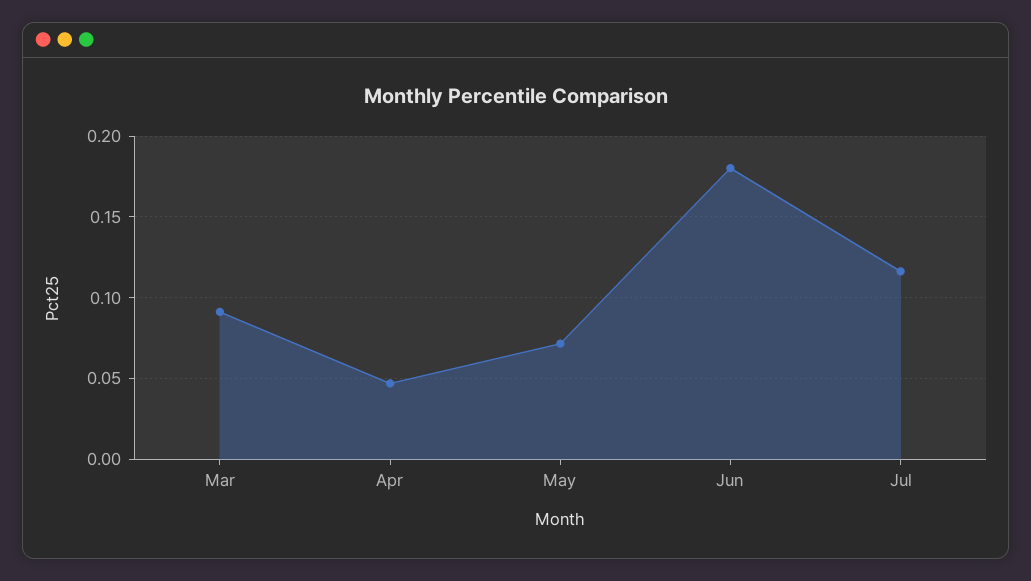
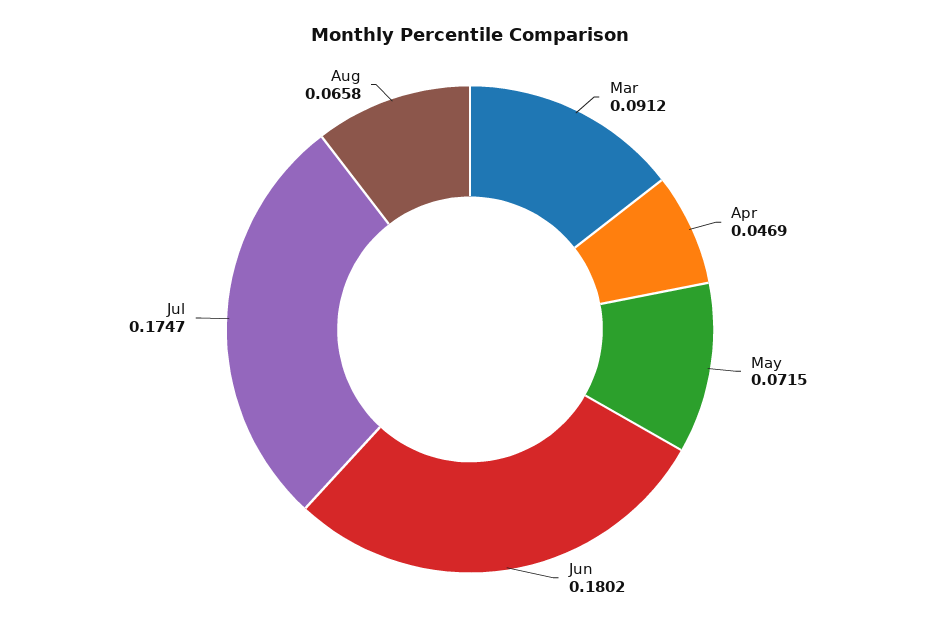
Jul: 0.115 -> 0.1747
Aug: none -> 0.0658

